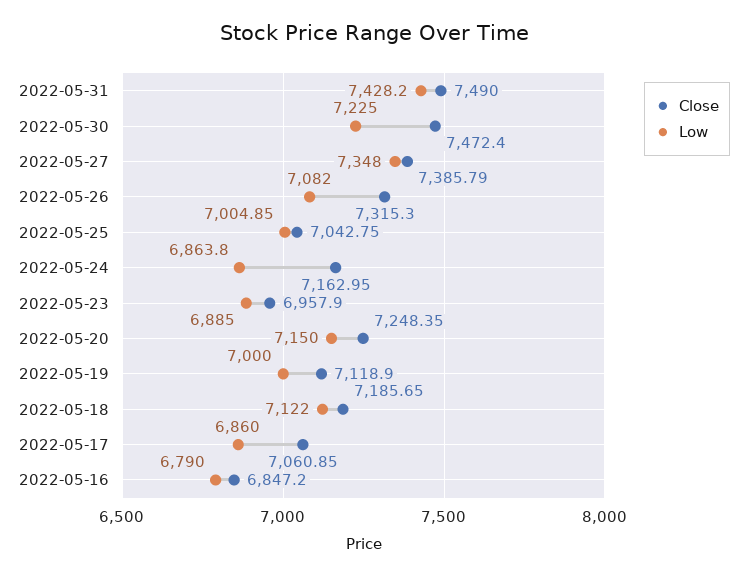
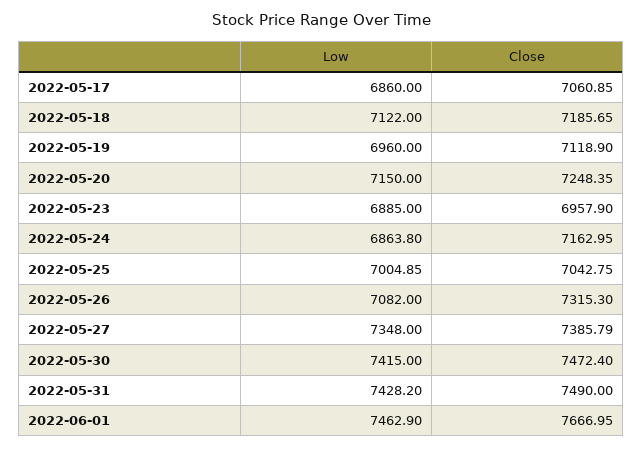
Low, 2022-05-30: 7225 -> 7415
Low, 2022-05-19: 7000 -> 6960
Close, 2022-05-16: 6847.2 -> none
Low, 2022-05-16: 6790 -> none
Low, 2022-06-01: none -> 7462.9
Close, 2022-06-01: none -> 7666.95

